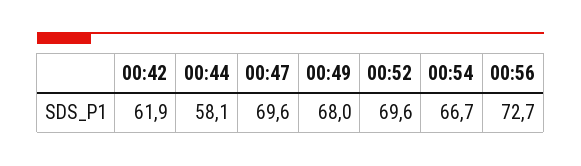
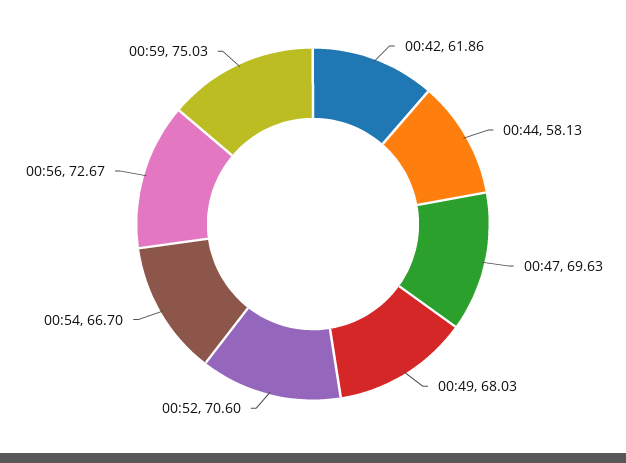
00:52: 69.6 -> 70.6
00:59: none -> 75.03

